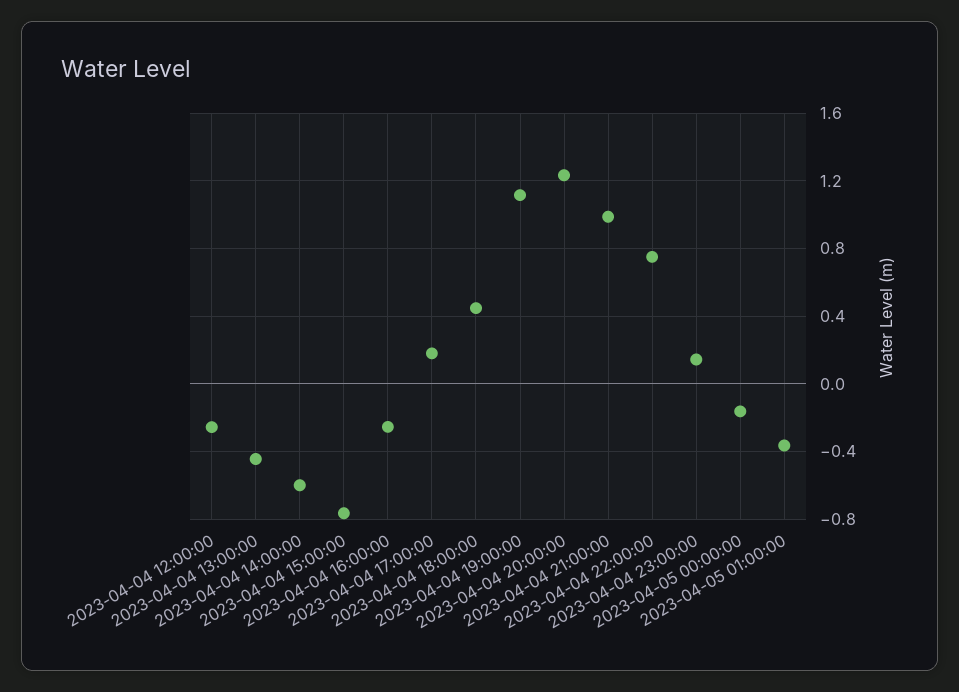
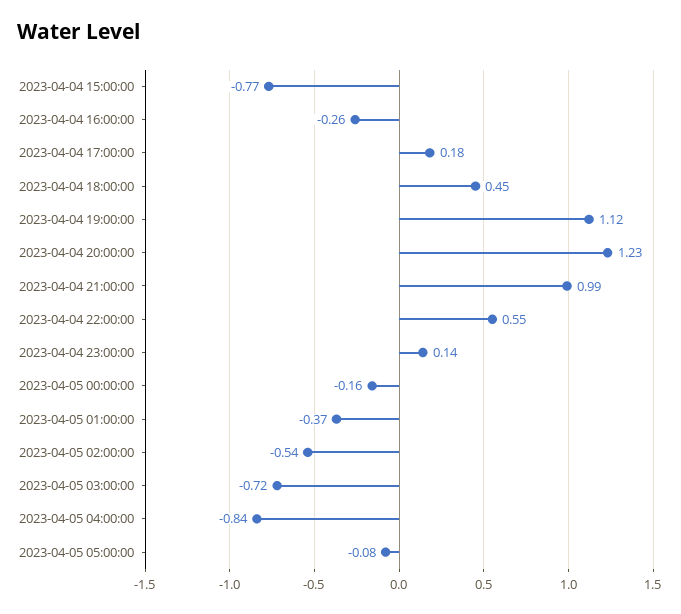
2023-04-04 12:00:00: -0.25 -> none
2023-04-04 13:00:00: -0.45 -> none
2023-04-04 14:00:00: -0.6 -> none
2023-04-04 22:00:00: 0.75 -> 0.55
2023-04-05 02:00:00: none -> -0.54
2023-04-05 03:00:00: none -> -0.72
2023-04-05 04:00:00: none -> -0.84
2023-04-05 05:00:00: none -> -0.08

